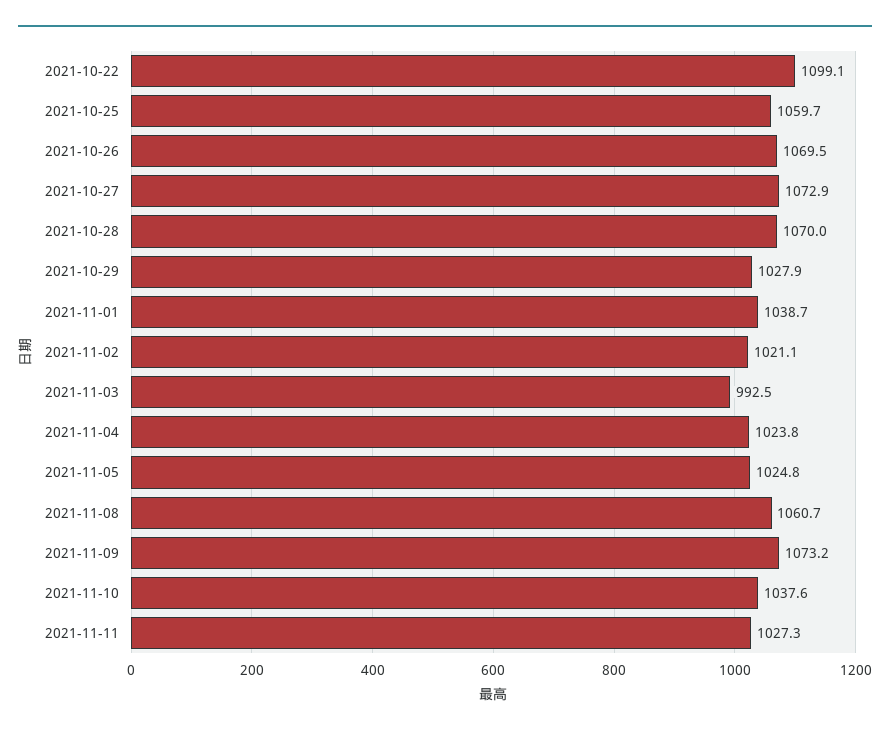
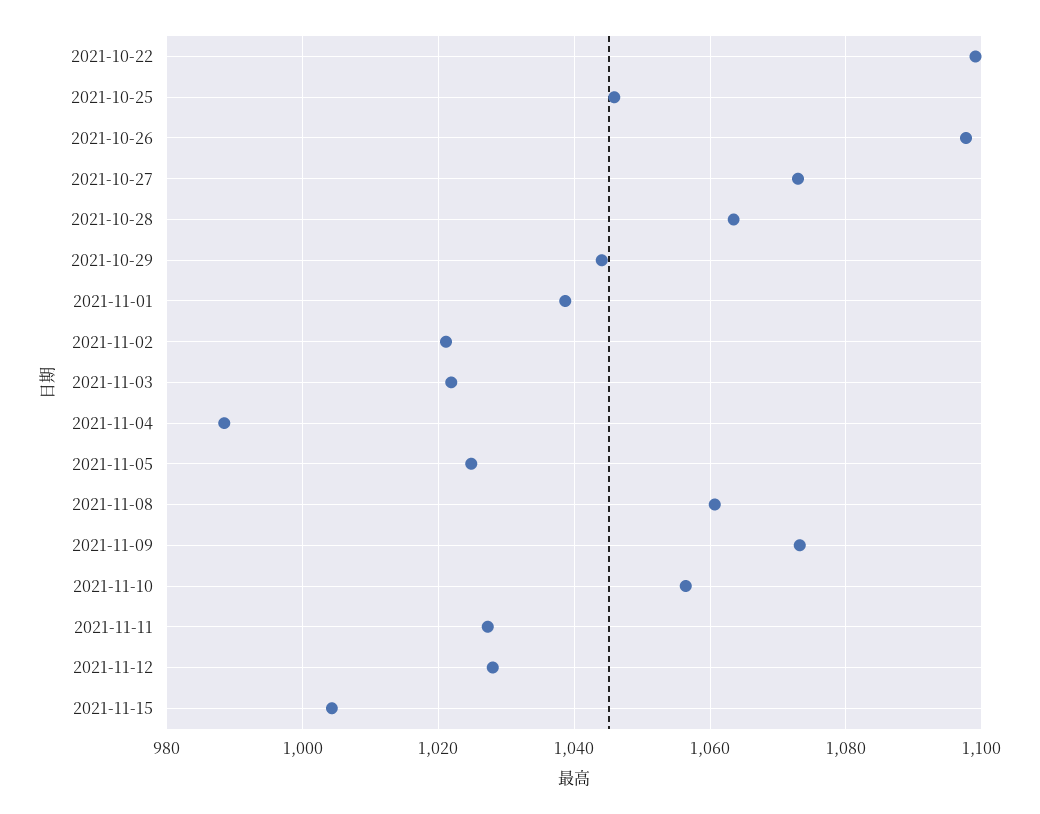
2021-10-25: 1059.7 -> 1046
2021-10-26: 1069.5 -> 1098
2021-10-28: 1070 -> 1064
2021-10-29: 1027.9 -> 1044
2021-11-03: 992.5 -> 1022
2021-11-04: 1023.8 -> 988
2021-11-10: 1037.6 -> 1056
2021-11-12: none -> 1028
2021-11-15: none -> 1004

